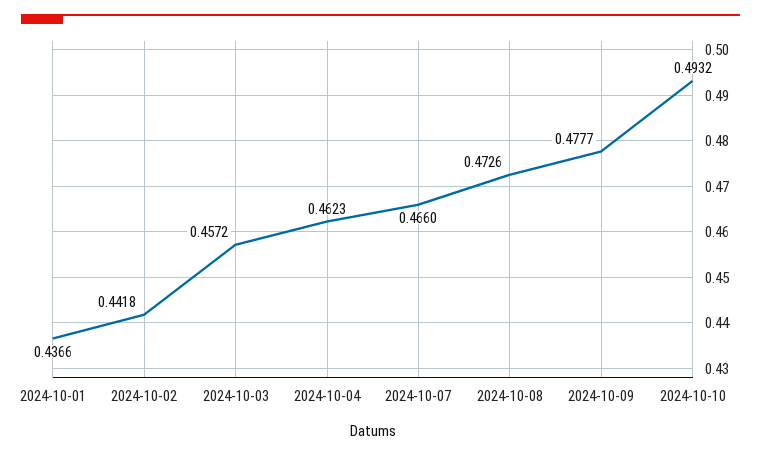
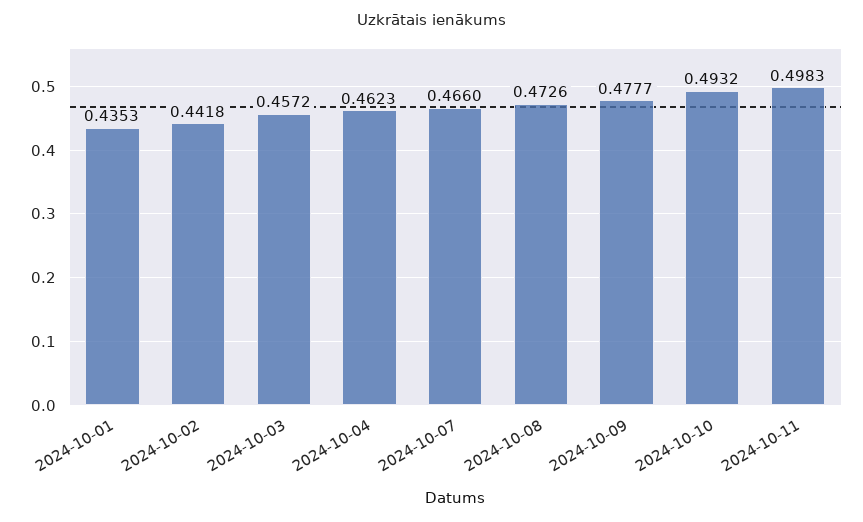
2024-10-01: 0.4366 -> 0.4353
2024-10-11: none -> 0.4983

